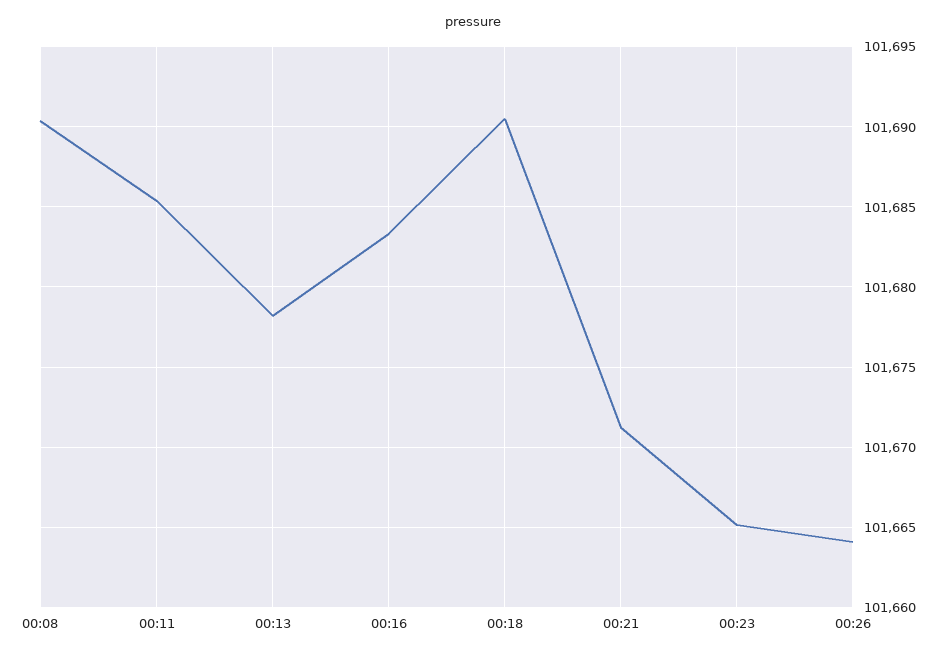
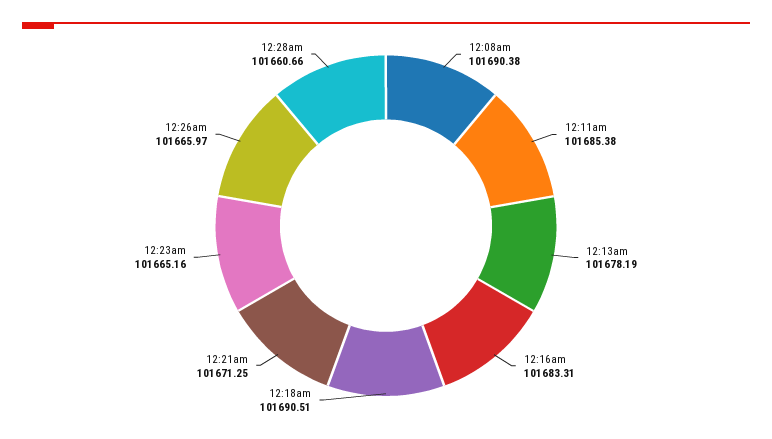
00:26: 101664 -> 101665.97
12:28am: none -> 101660.66

